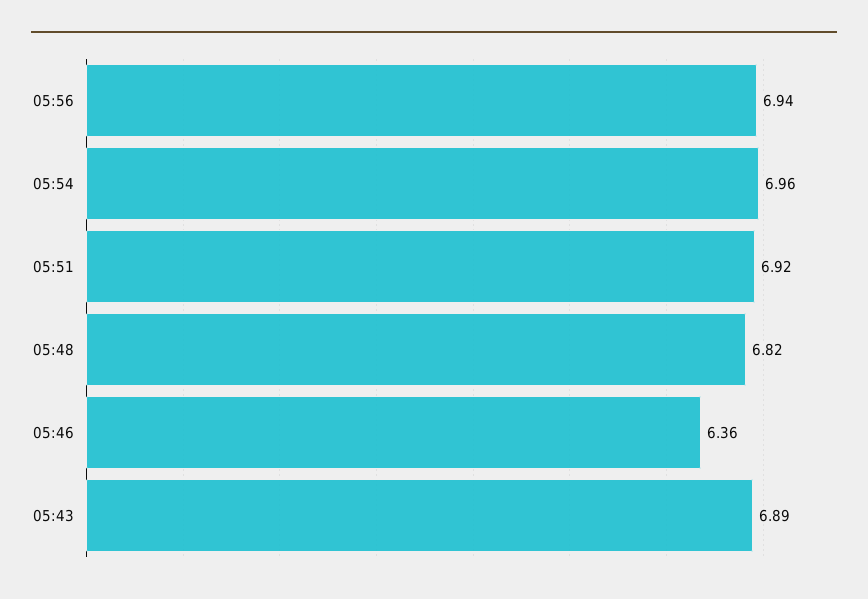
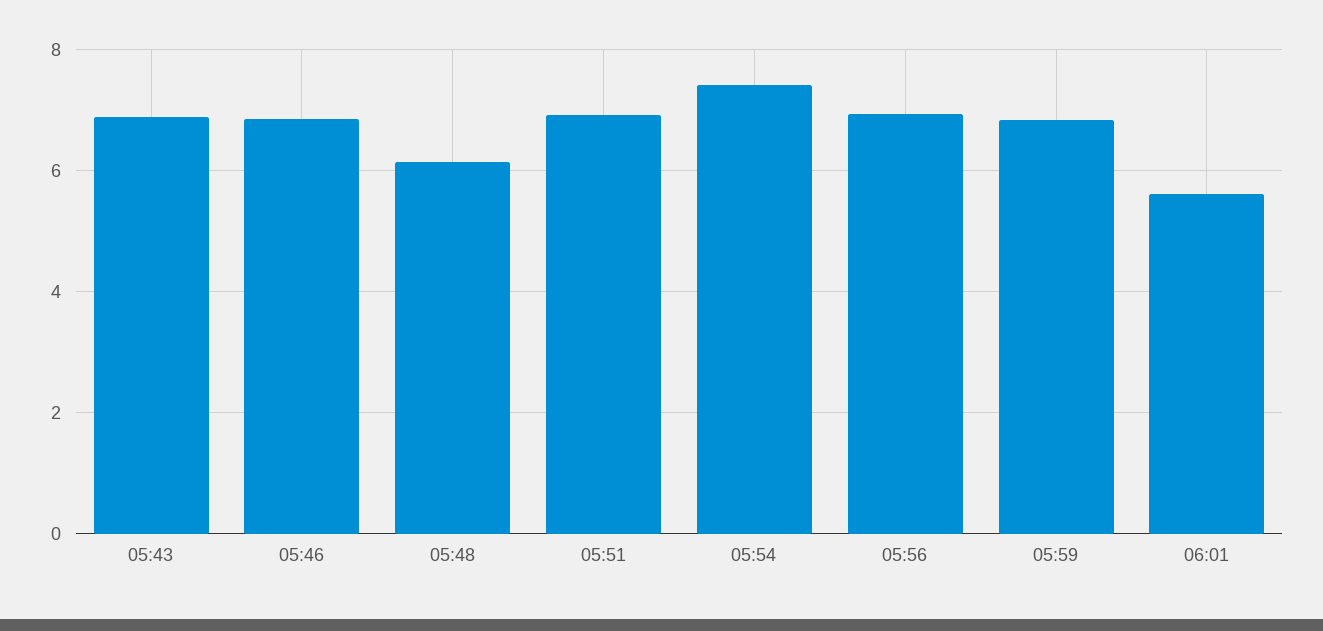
05:54: 6.96 -> 7.4
05:48: 6.82 -> 6.2
05:46: 6.36 -> 6.8
05:59: none -> 6.8
06:01: none -> 5.6

